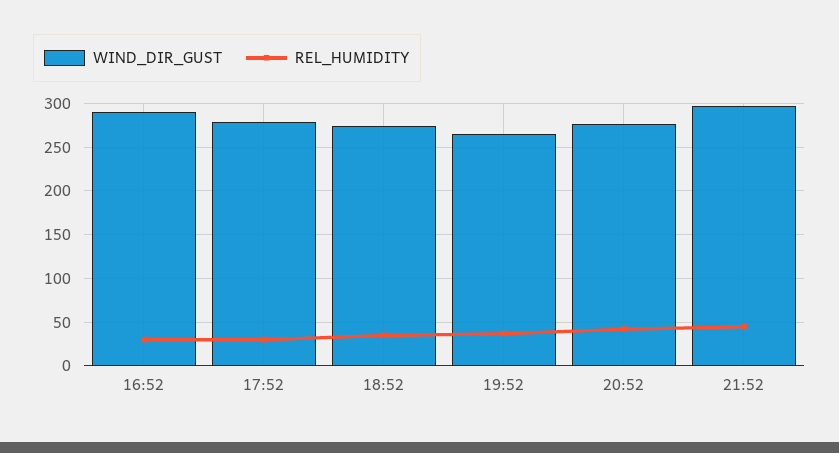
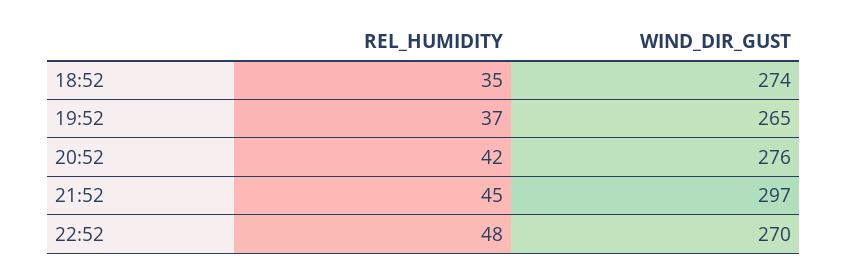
WIND_DIR_GUST, 16:52: 290 -> none
REL_HUMIDITY, 16:52: 30 -> none
WIND_DIR_GUST, 17:52: 280 -> none
REL_HUMIDITY, 17:52: 30 -> none
REL_HUMIDITY, 22:52: none -> 48
WIND_DIR_GUST, 22:52: none -> 270

